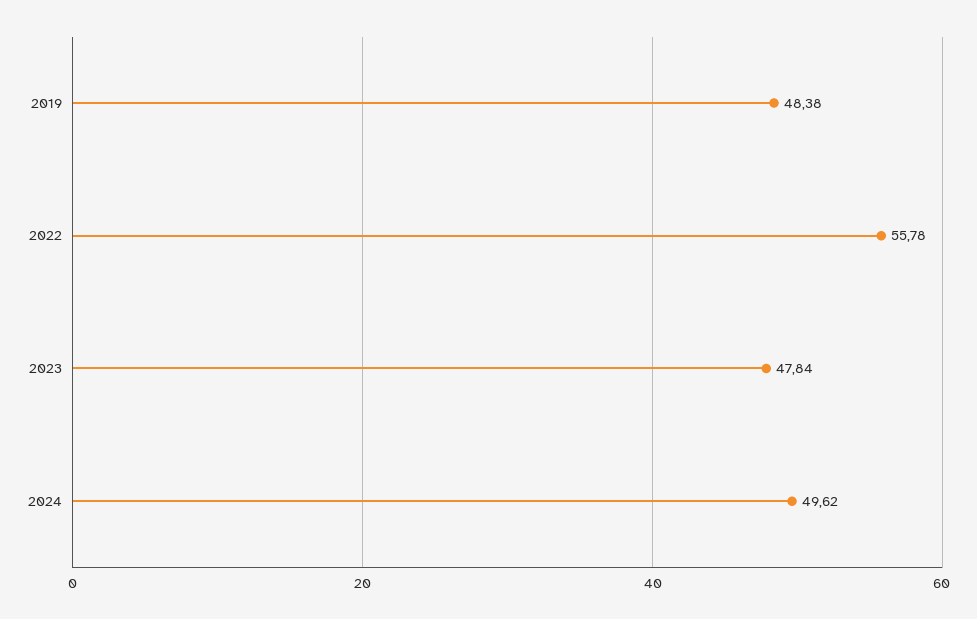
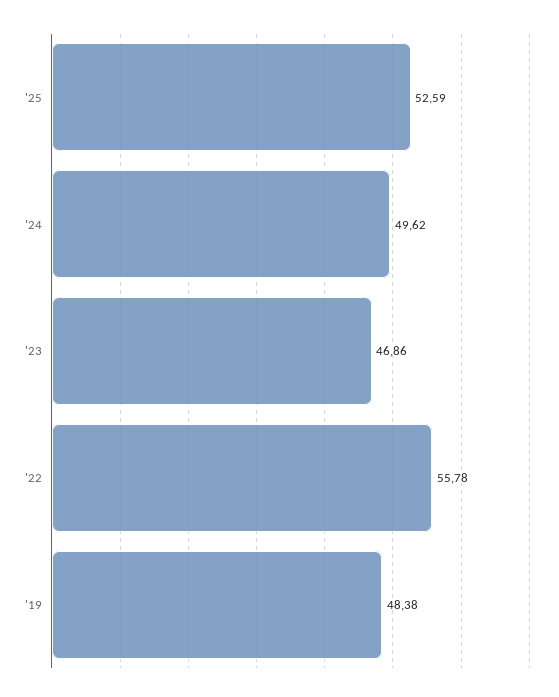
2023: 47.84 -> 46.86
'25: none -> 52.59

